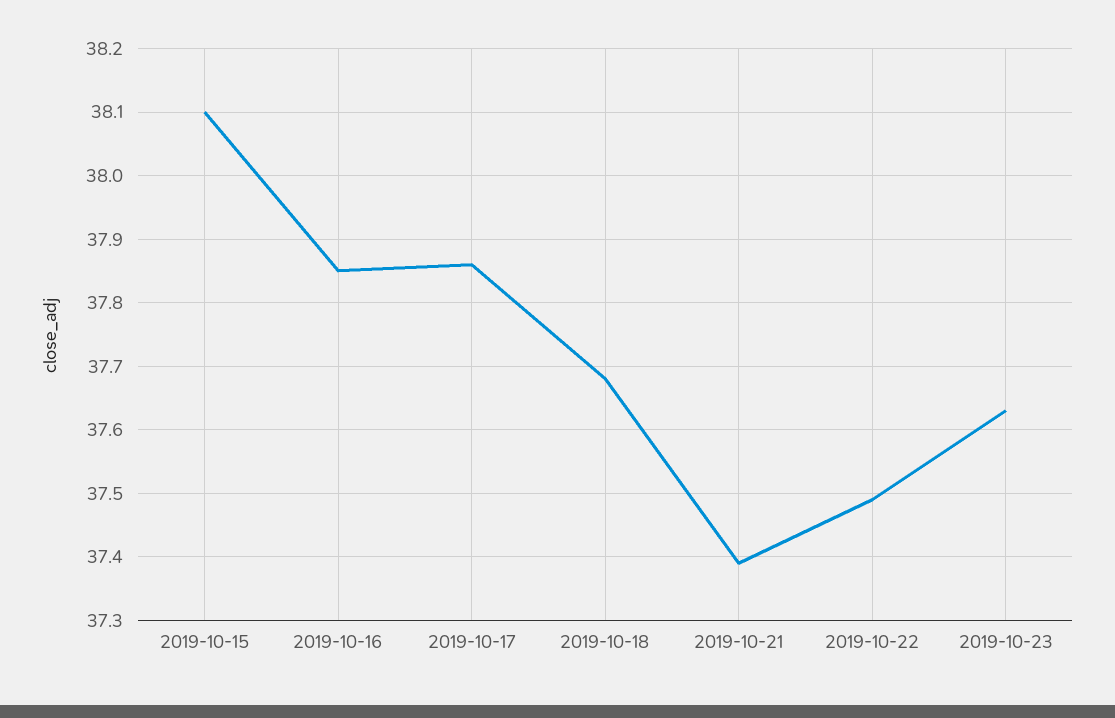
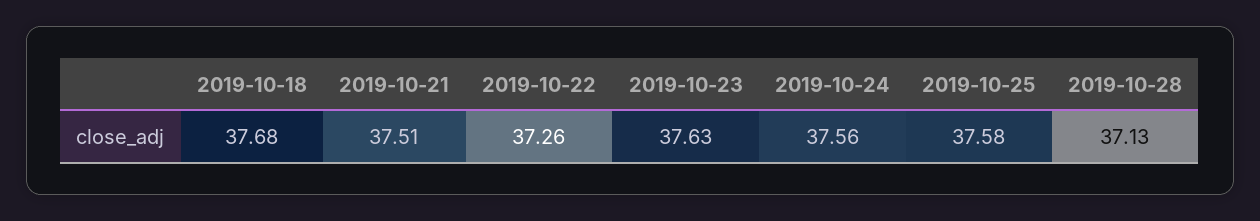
2019-10-15: 38.1 -> none
2019-10-16: 37.85 -> none
2019-10-17: 37.86 -> none
2019-10-21: 37.39 -> 37.51
2019-10-22: 37.49 -> 37.26
2019-10-24: none -> 37.56
2019-10-25: none -> 37.58
2019-10-28: none -> 37.13

